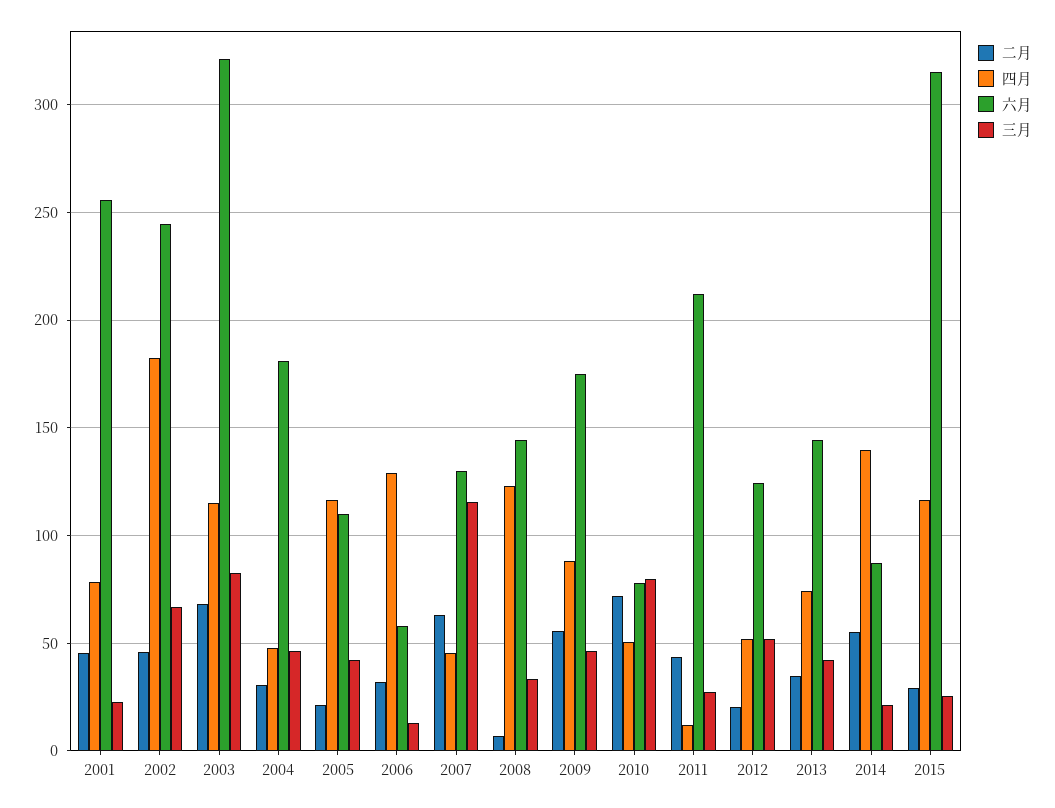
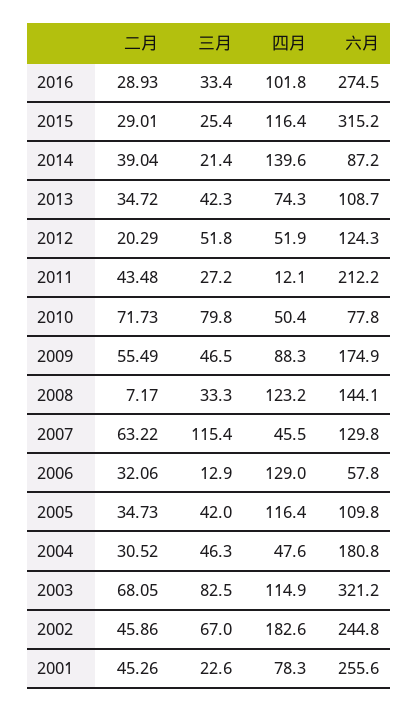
二月, 2005: 20 -> 34.73
六月, 2013: 145 -> 108.7
二月, 2014: 55 -> 39.04
二月, 2016: none -> 28.93
三月, 2016: none -> 33.4
四月, 2016: none -> 101.8
六月, 2016: none -> 274.5

